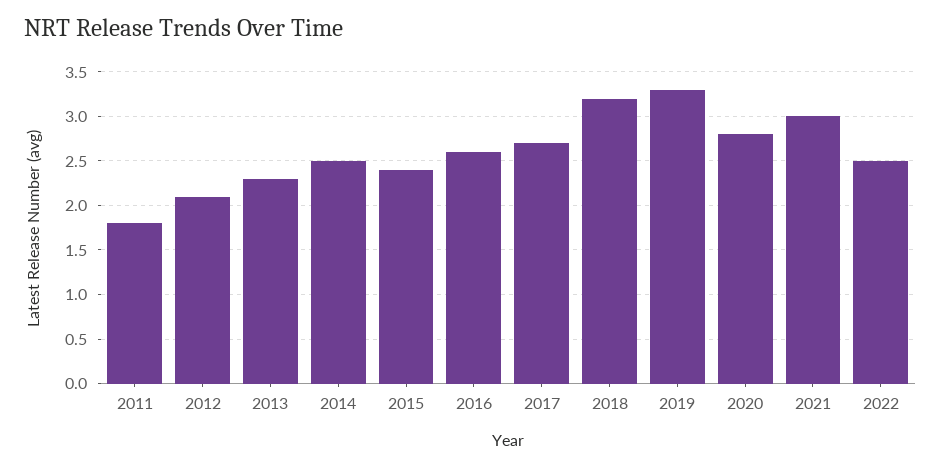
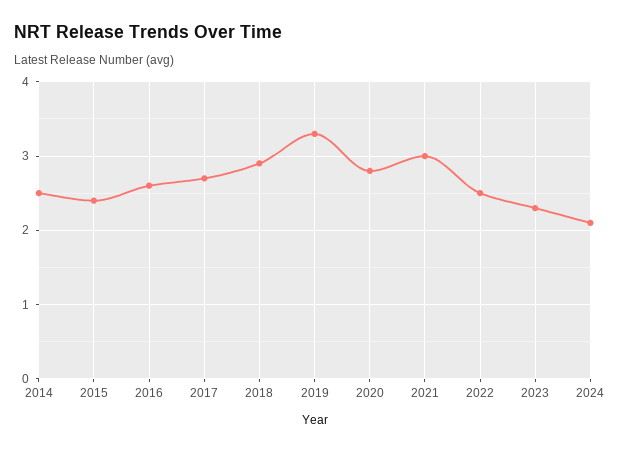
2011: 1.8 -> none
2012: 2.1 -> none
2013: 2.3 -> none
2018: 3.2 -> 2.9
2023: none -> 2.3
2024: none -> 2.1

